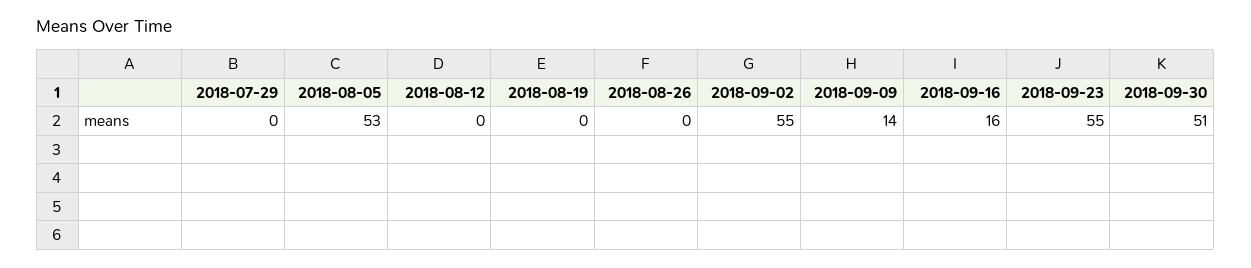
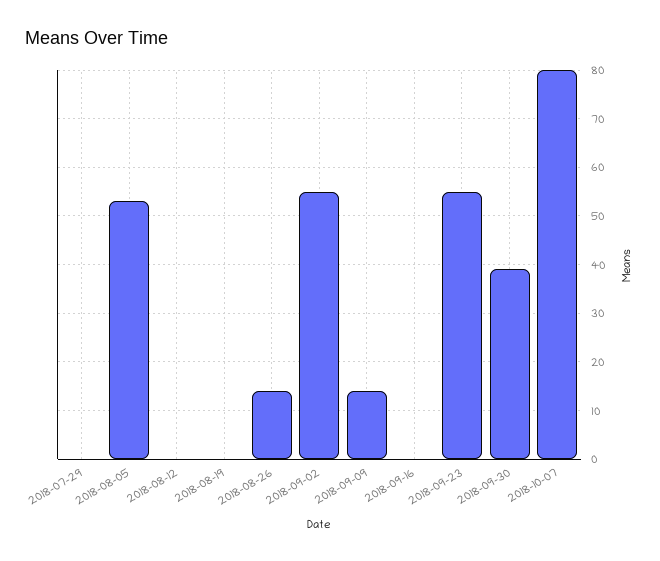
2018-08-26: 0 -> 15
2018-09-16: 16 -> 0
2018-09-30: 51 -> 40
2018-10-07: none -> 80

